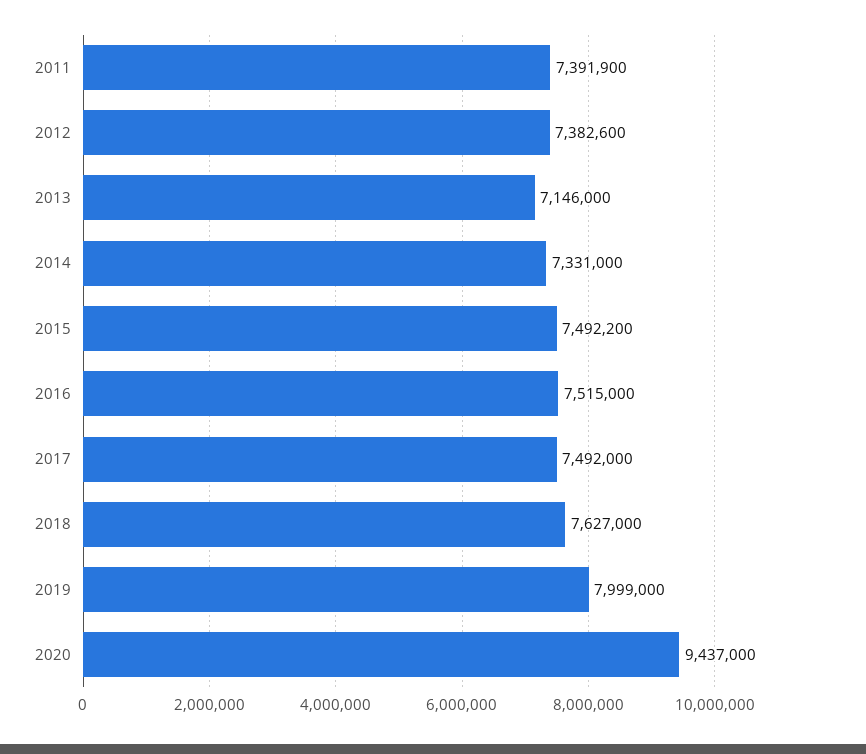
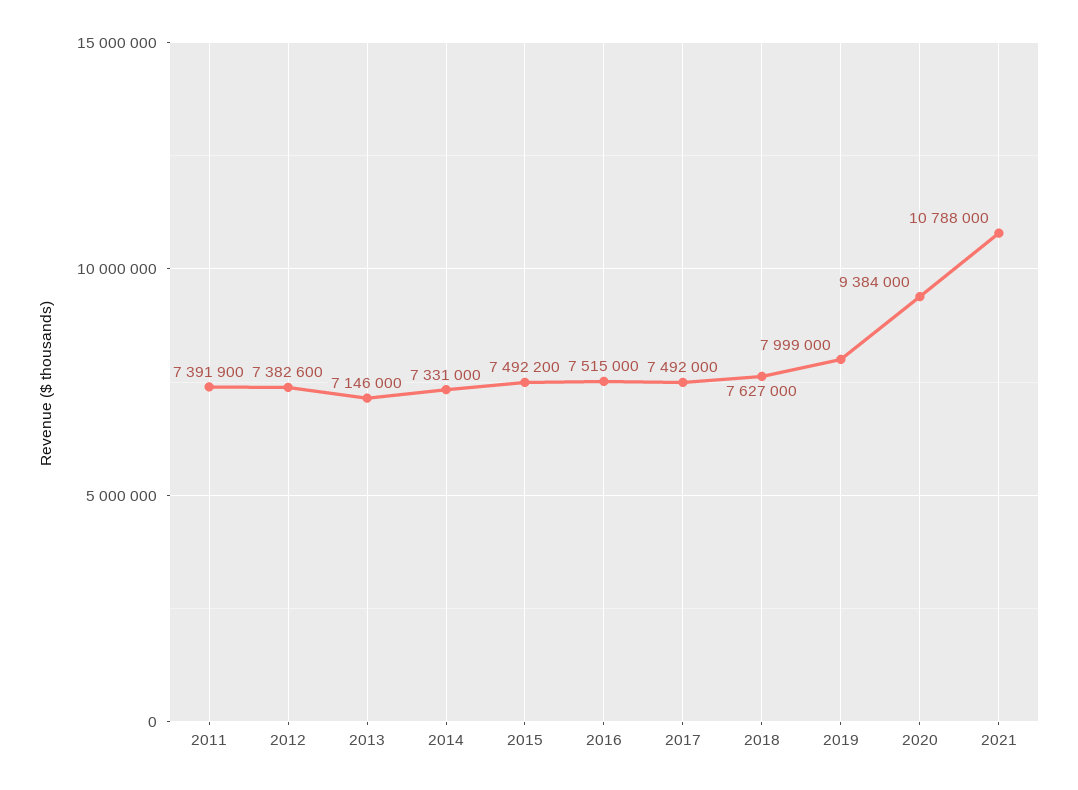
2020: 9437000 -> 9384000
2021: none -> 10788000

